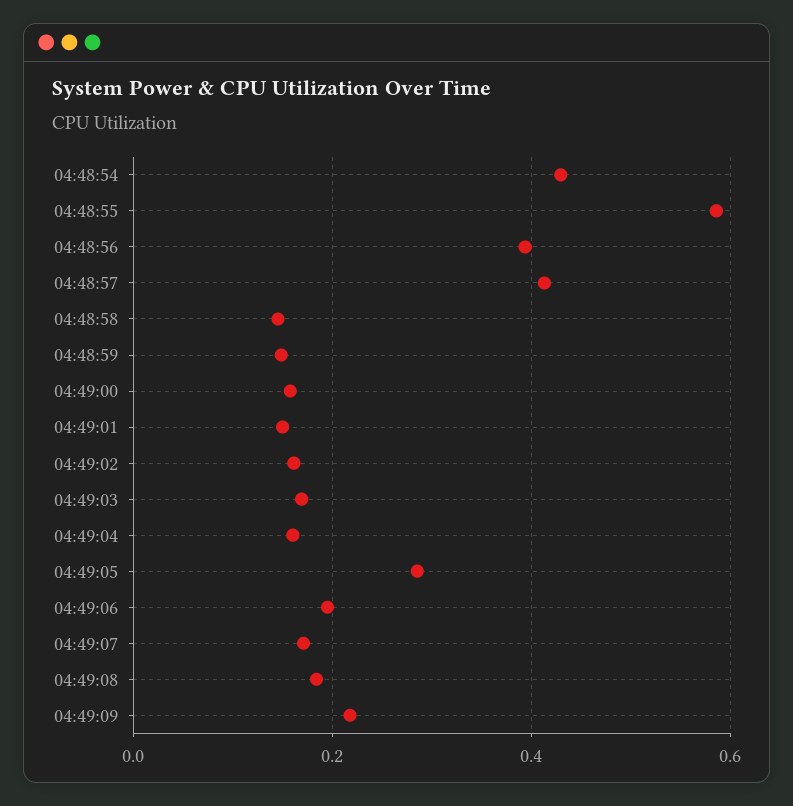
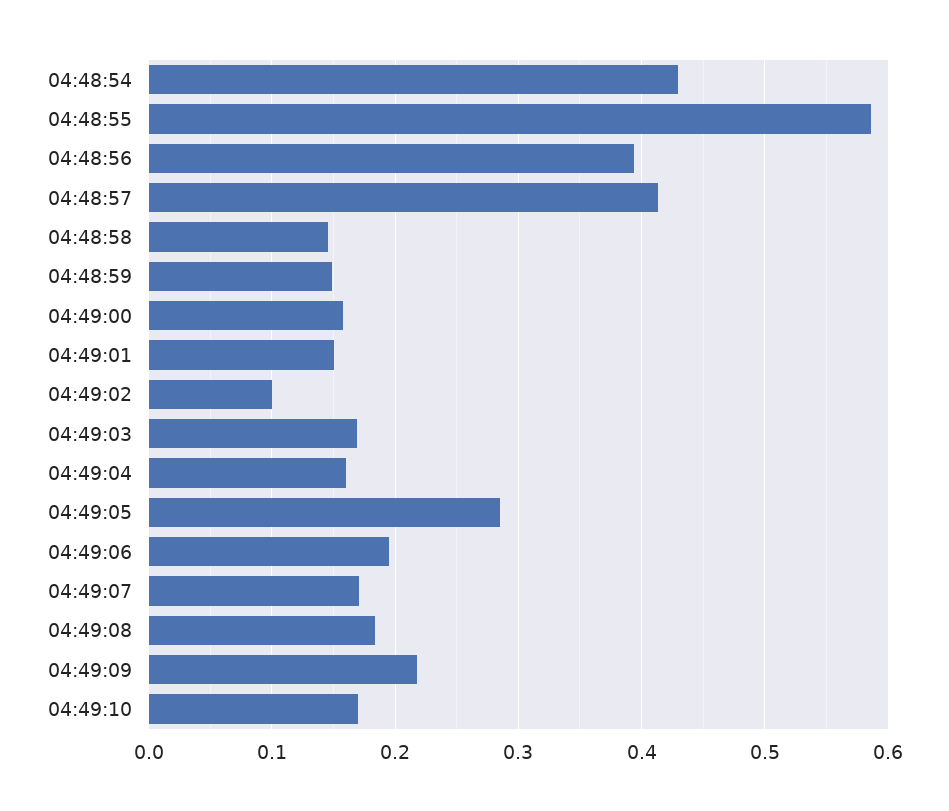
04:49:02: 0.16 -> 0.1
04:49:10: none -> 0.17

